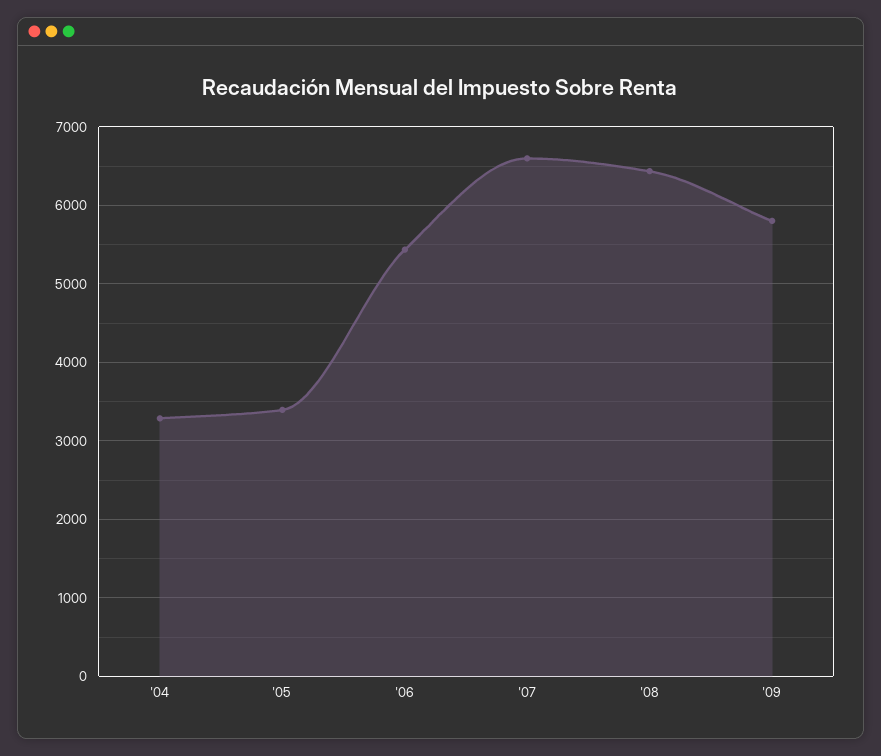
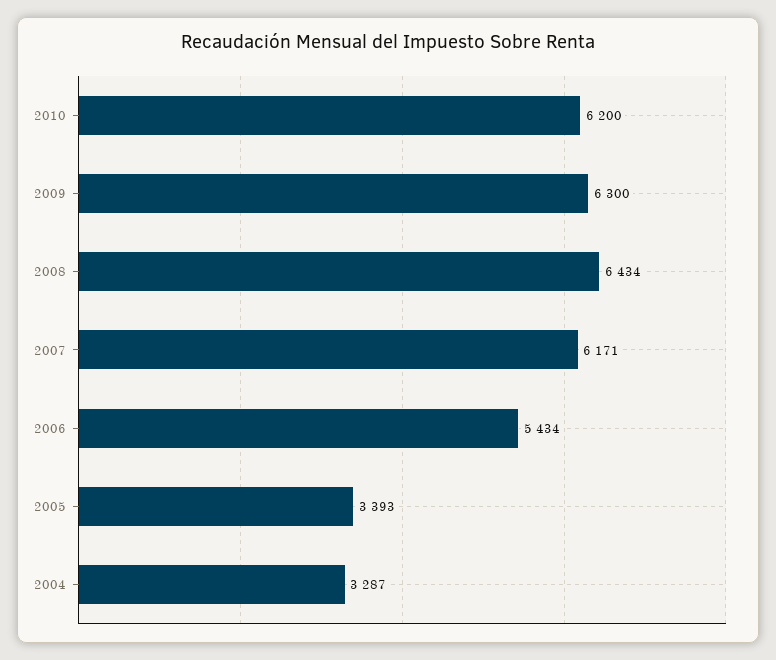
'07: 6600 -> 6171
'09: 5800 -> 6300
2010: none -> 6200

